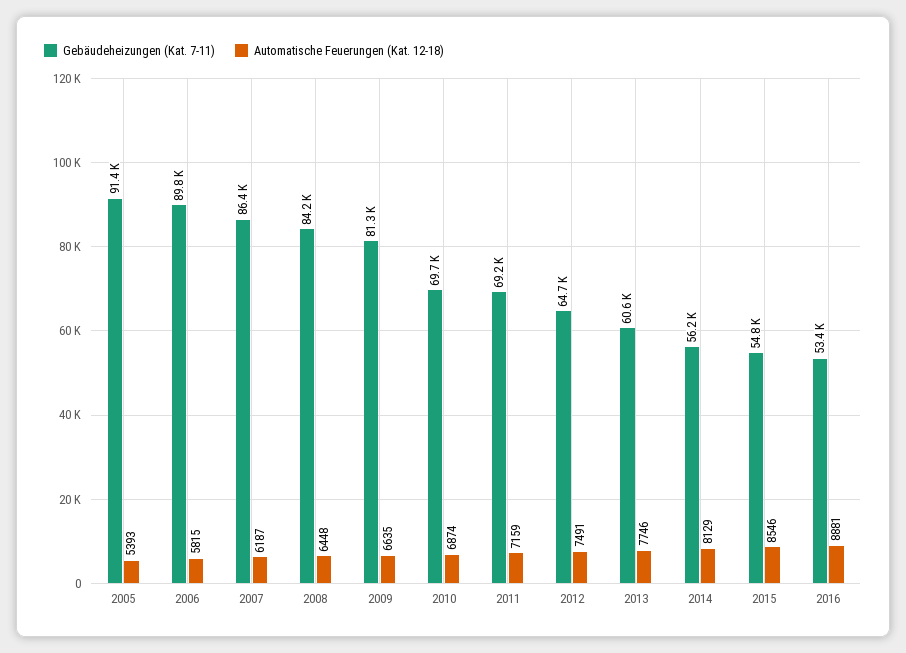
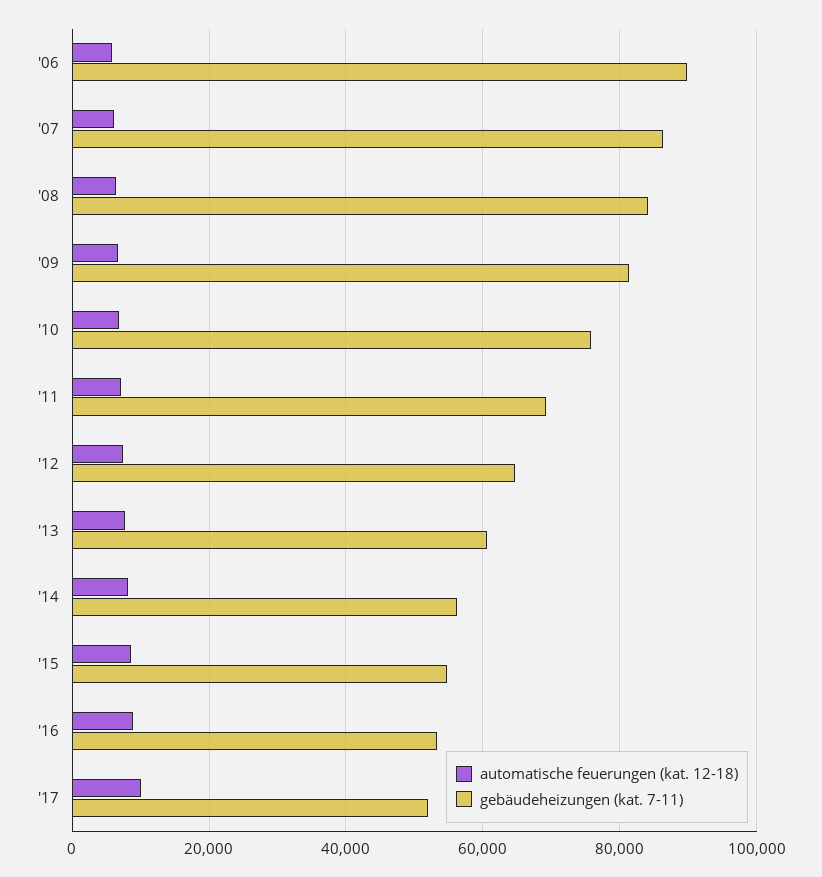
Gebäudeheizungen (Kat. 7-11), 2005: 91400 -> none
Automatische Feuerungen (Kat. 12-18), 2005: 5393 -> none
Gebäudeheizungen (Kat. 7-11), 2010: 69700 -> 76000
Automatische Feuerungen (Kat. 12-18), '17: none -> 10000
Gebäudeheizungen (Kat. 7-11), '17: none -> 52000

